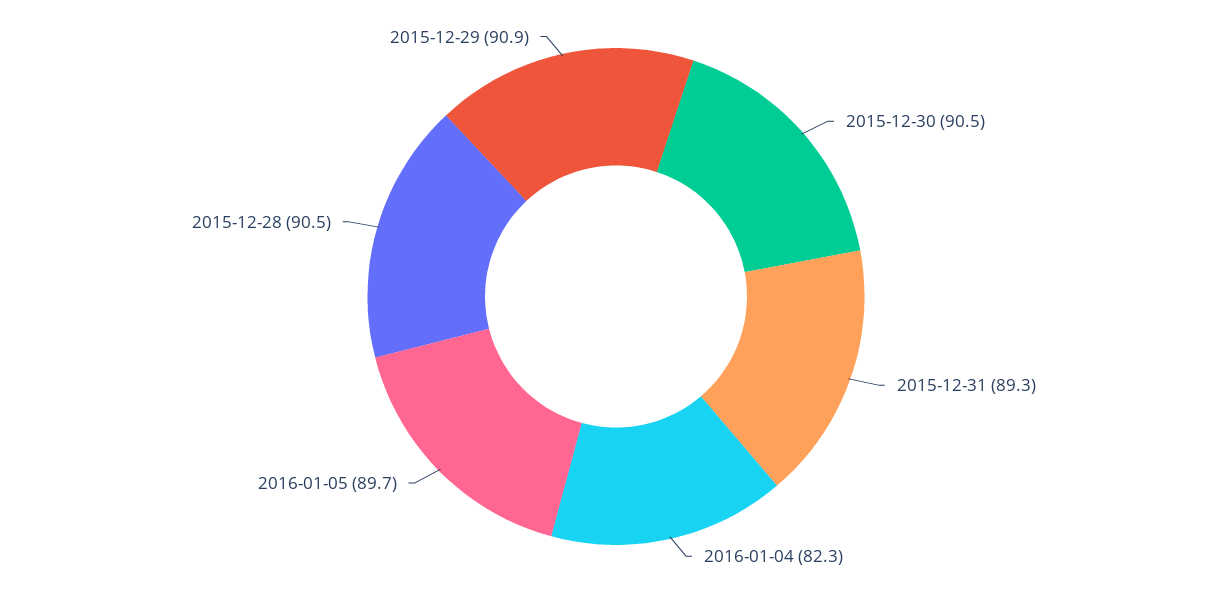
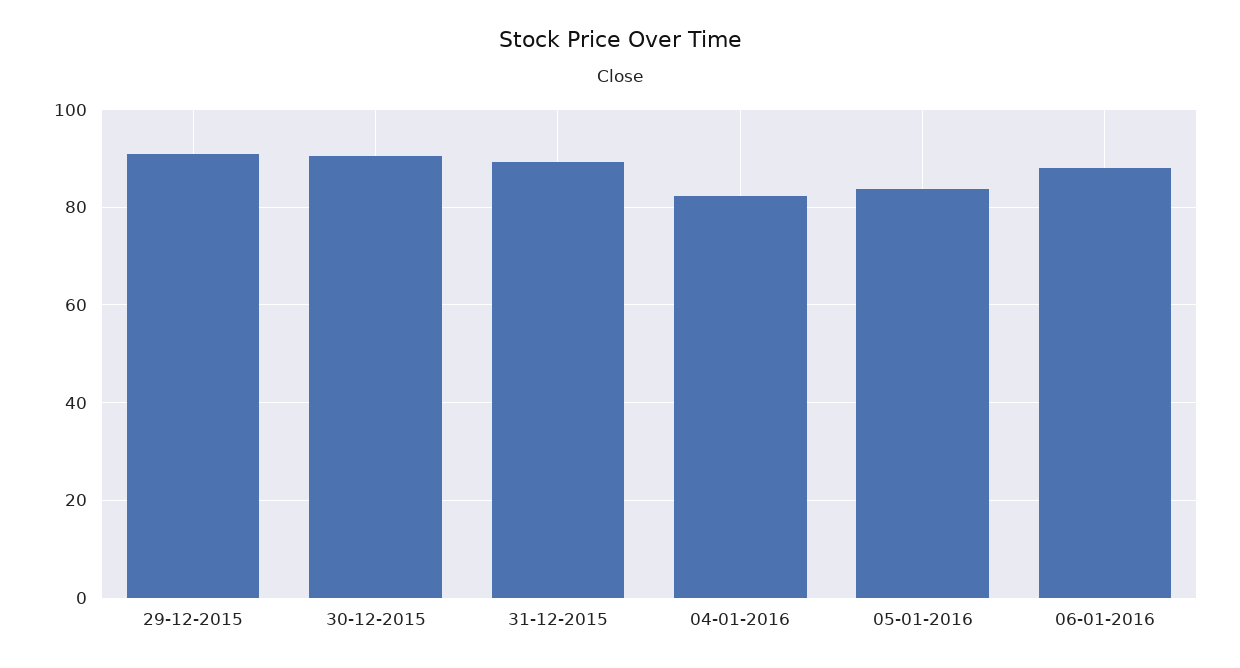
2016-01-05: 89.7 -> 84
2015-12-28: 90.5 -> none
06-01-2016: none -> 88

